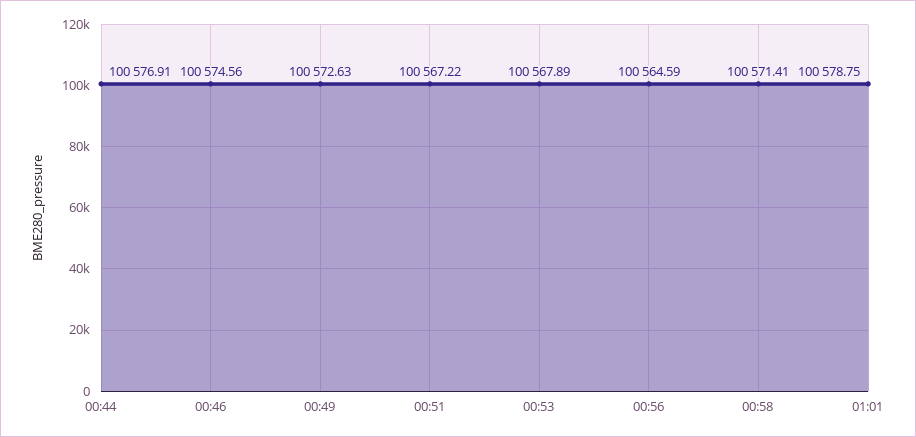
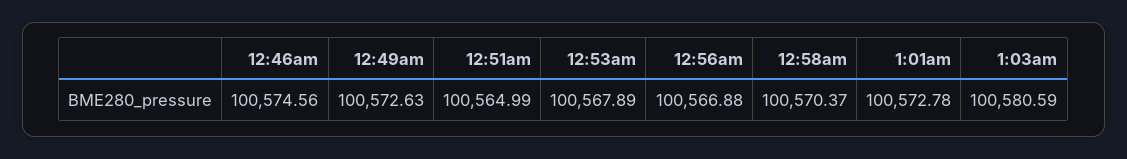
00:44: 100576.91 -> none
00:51: 100567.22 -> 100564.99
00:56: 100564.59 -> 100566.88
00:58: 100571.41 -> 100570.37
01:01: 100578.75 -> 100572.78
1:03am: none -> 100580.59

